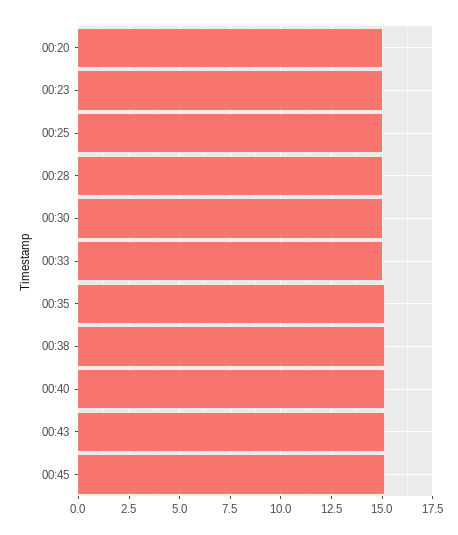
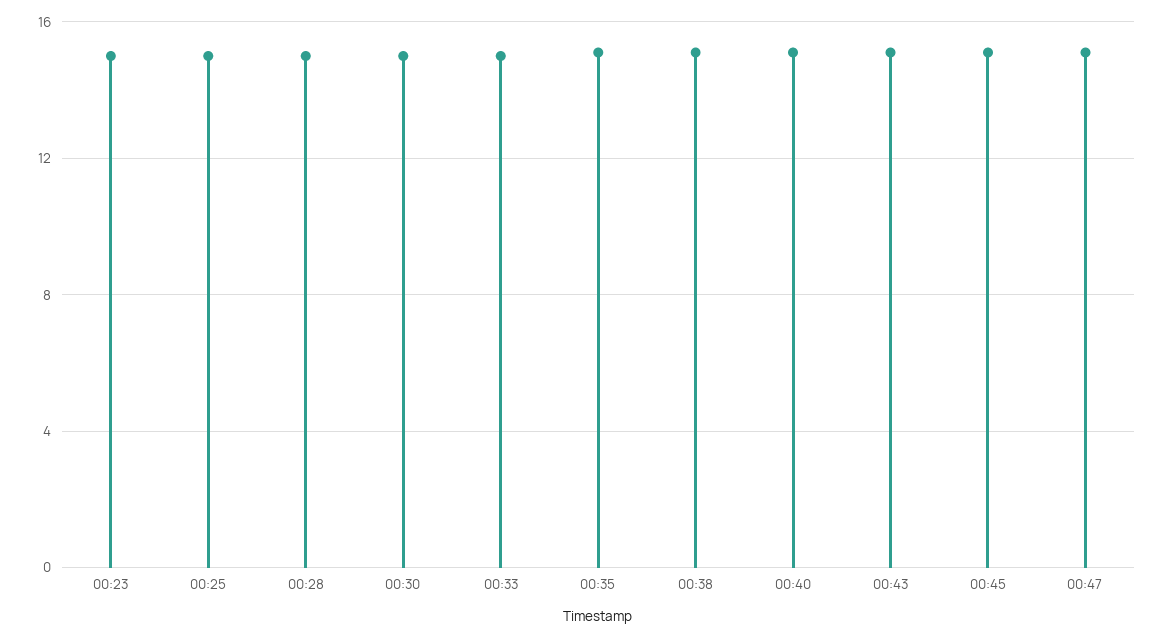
00:20: 15 -> none
00:47: none -> 15

